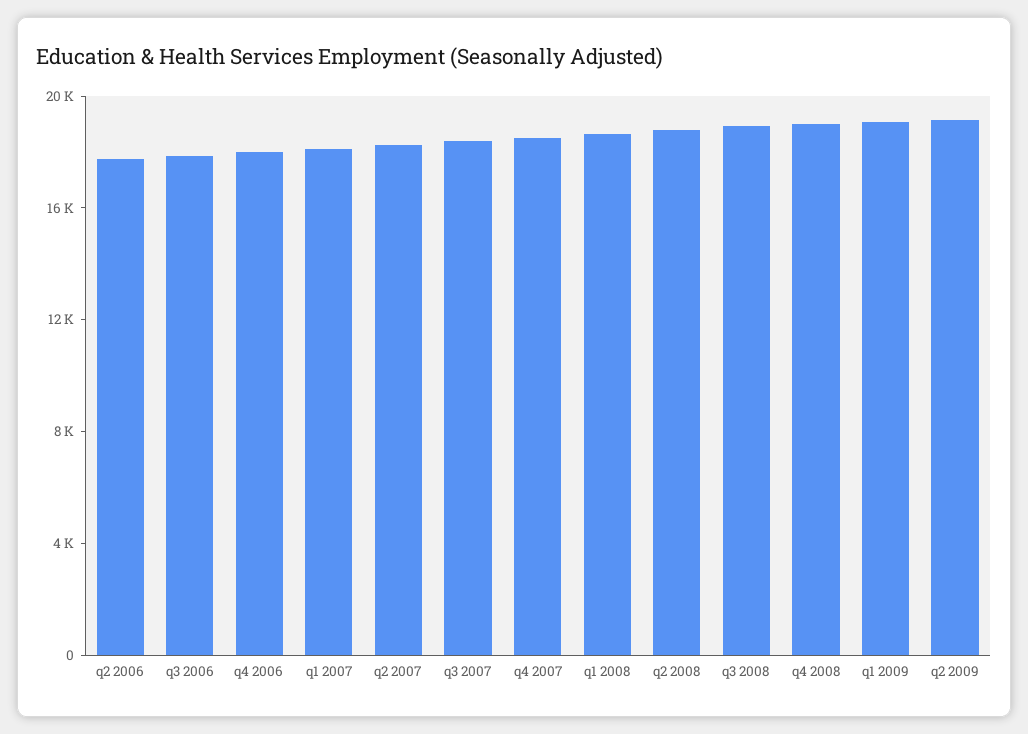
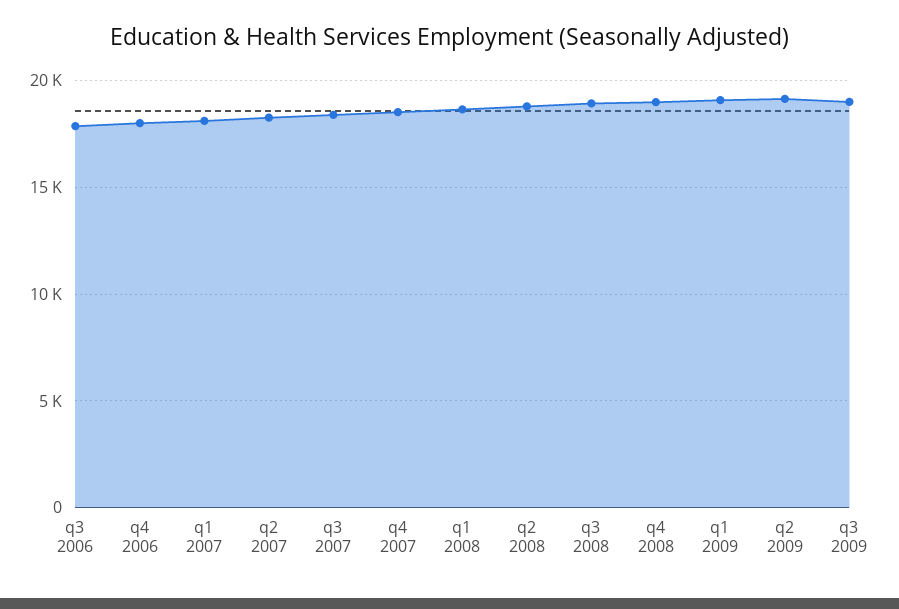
q2 2006: 18000 -> none
q3 2009: none -> 19000

